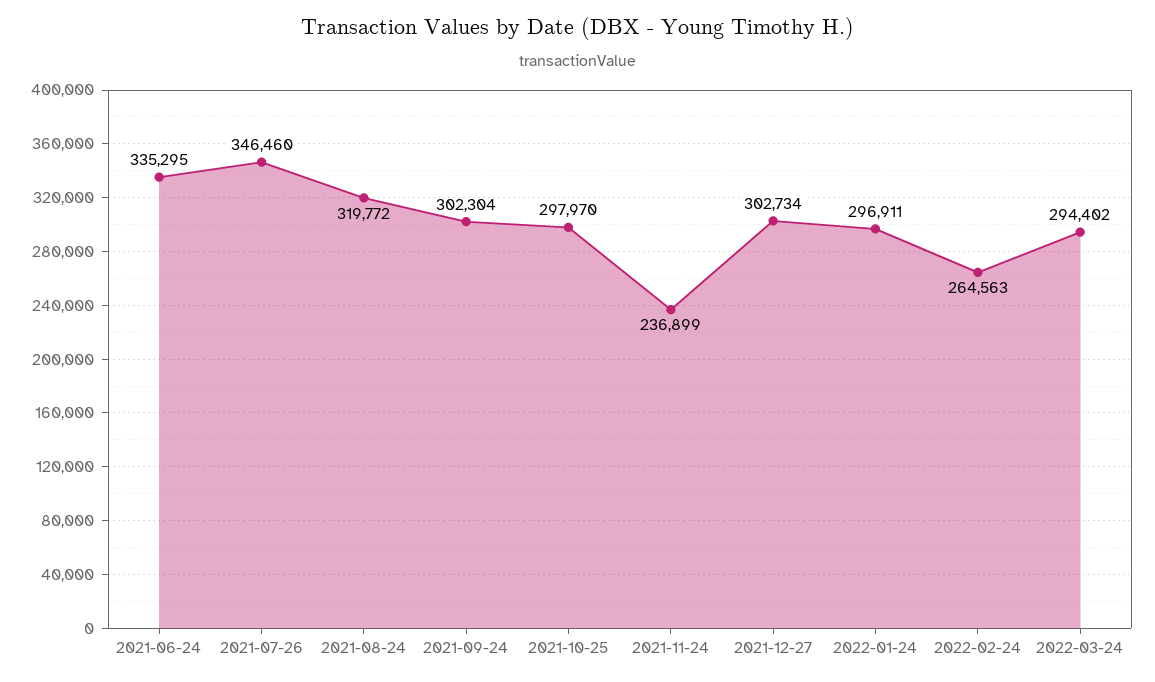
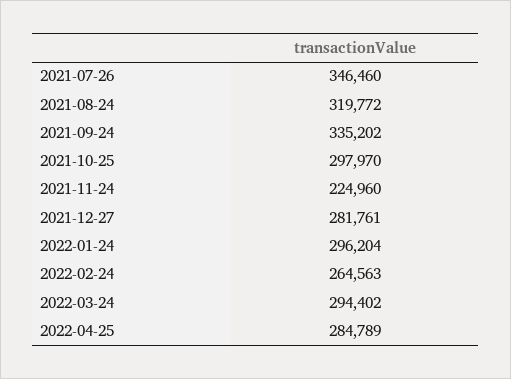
2021-06-24: 335295 -> none
2021-09-24: 302304 -> 335202
2021-11-24: 236899 -> 224960
2021-12-27: 302734 -> 281761
2022-01-24: 296911 -> 296204
2022-04-25: none -> 284789

